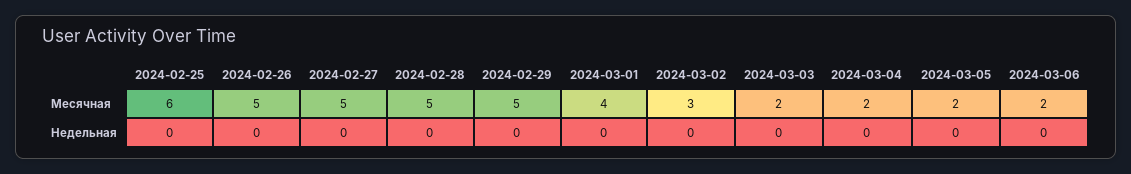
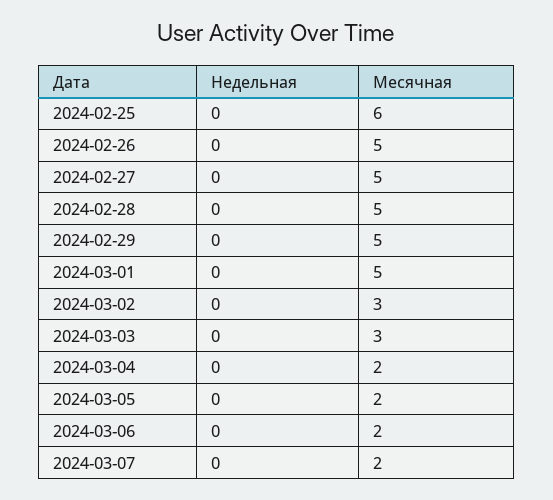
2024-03-01, Месячная: 4 -> 5
2024-03-03, Месячная: 2 -> 3
2024-03-07, Недельная: none -> 0
2024-03-07, Месячная: none -> 2

